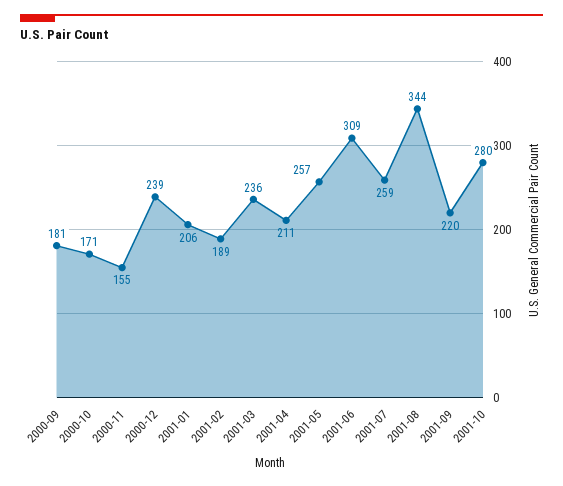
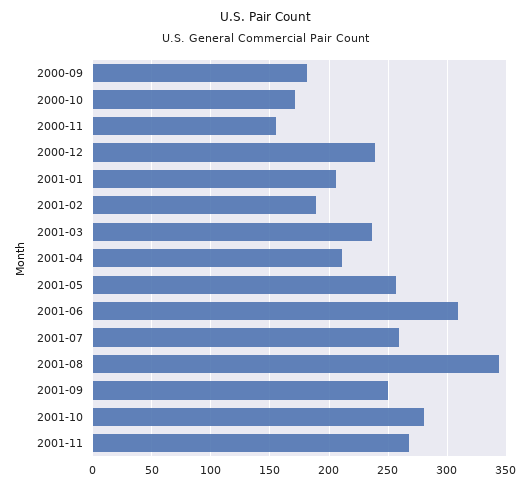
2001-09: 220 -> 250
2001-11: none -> 270

